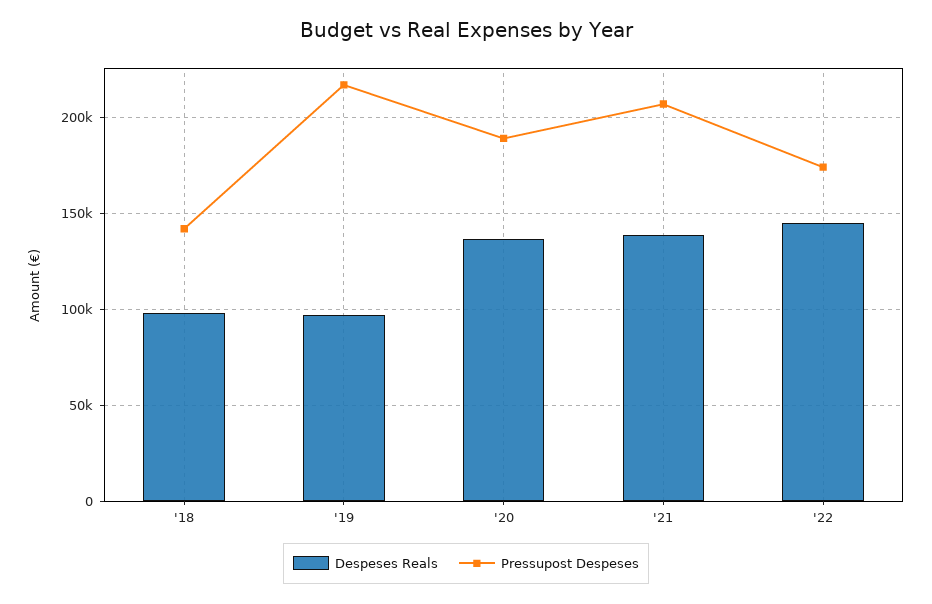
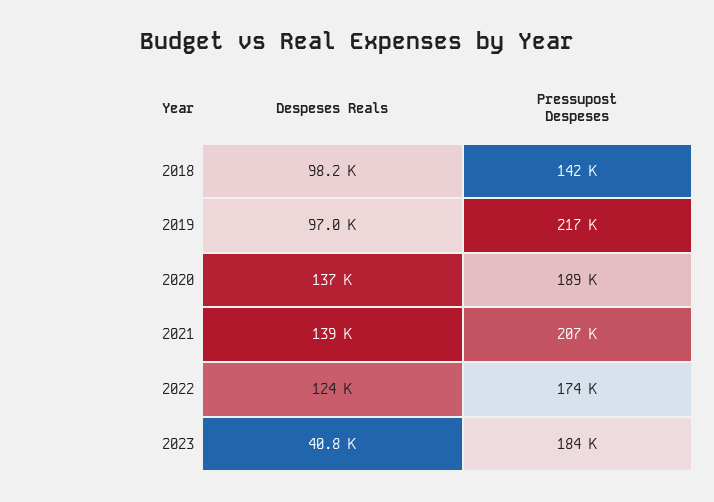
Despeses Reals, '22: 145000 -> 124000
Despeses Reals, 2023: none -> 40800
Pressupost Despeses, 2023: none -> 184000

